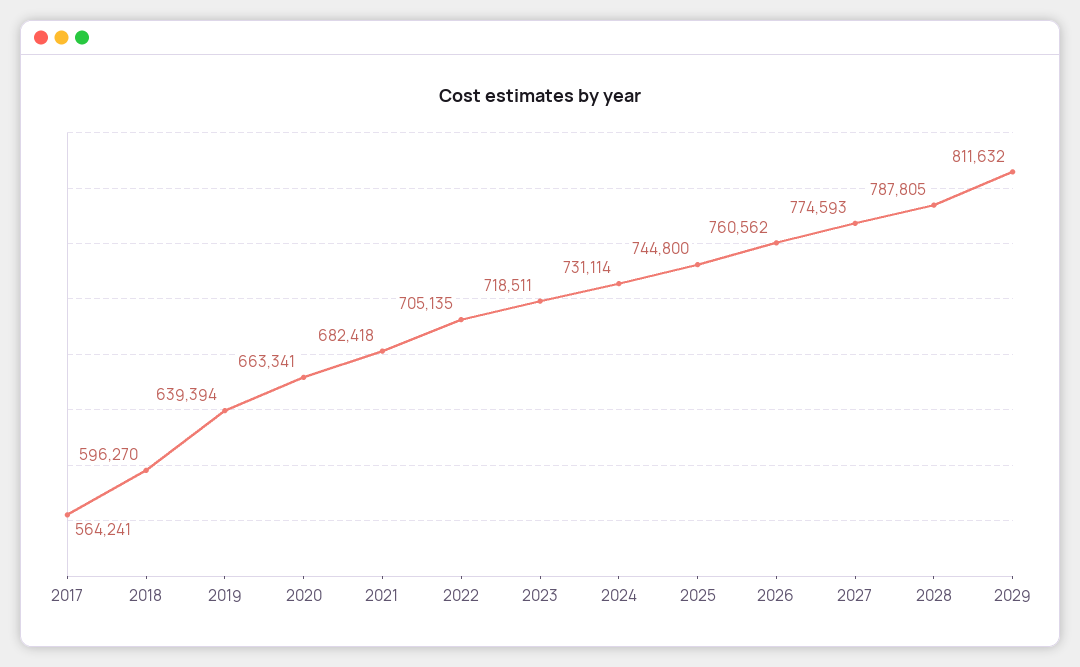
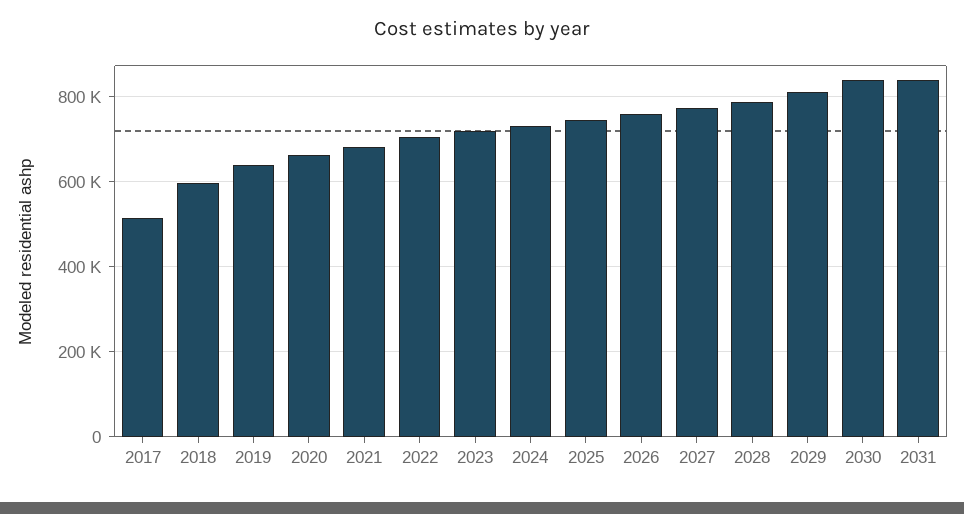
2017: 564241 -> 520000
2030: none -> 840000
2031: none -> 840000

